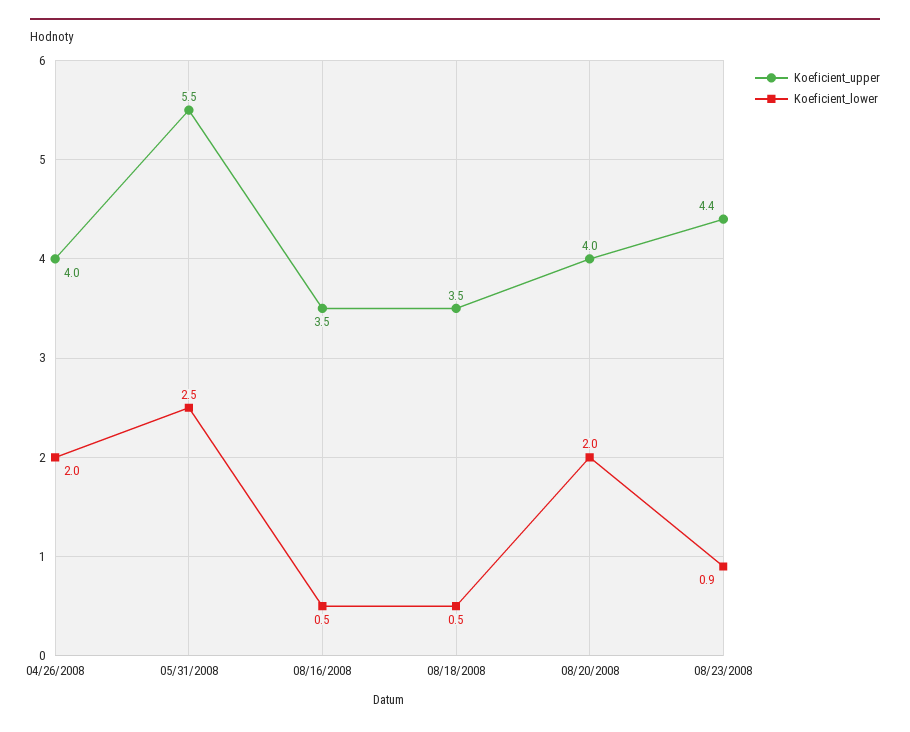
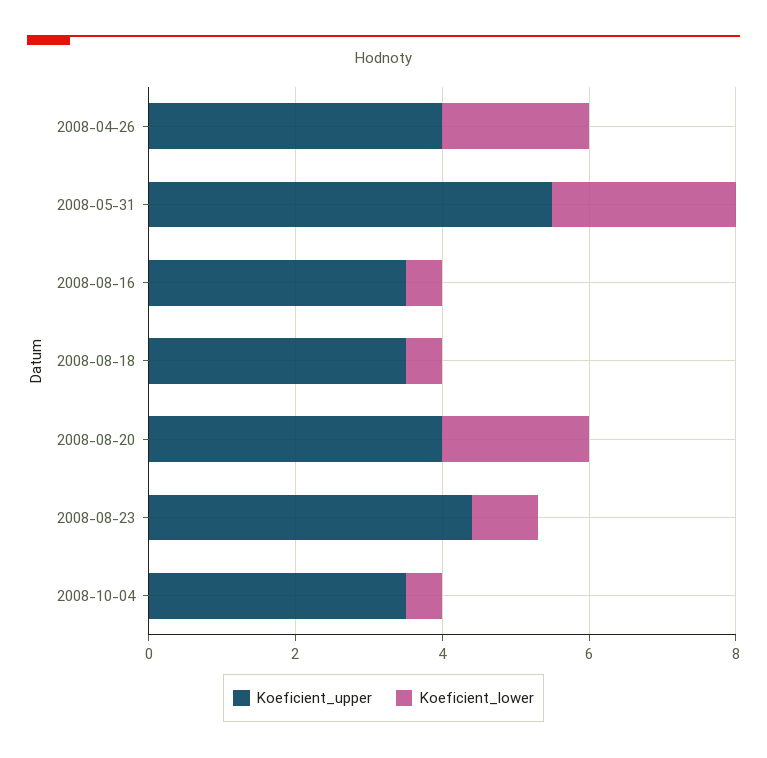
Koeficient_upper, 2008-10-04: none -> 3.5
Koeficient_lower, 2008-10-04: none -> 0.5

